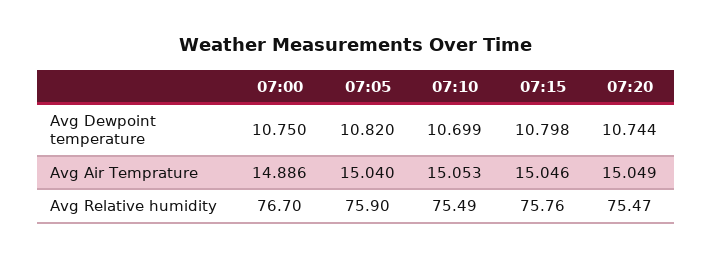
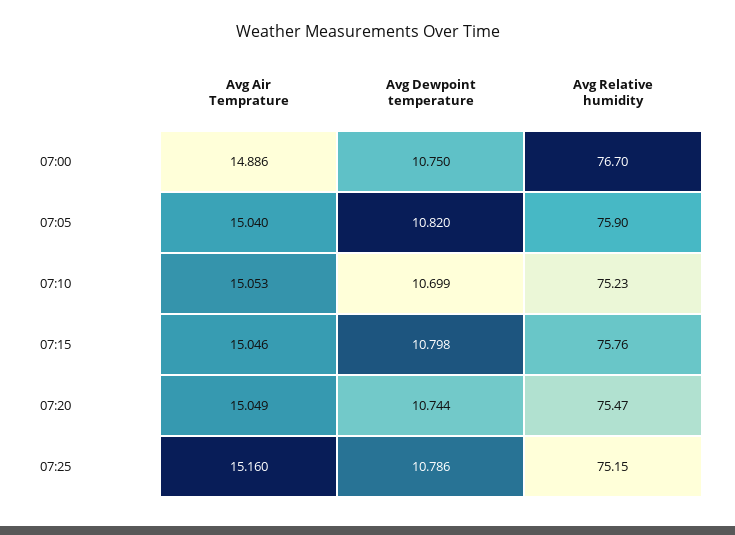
07:10, Avg Relative humidity: 75.49 -> 75.23
07:25, Avg Air Temprature: none -> 15.16
07:25, Avg Dewpoint temperature: none -> 10.786
07:25, Avg Relative humidity: none -> 75.15

